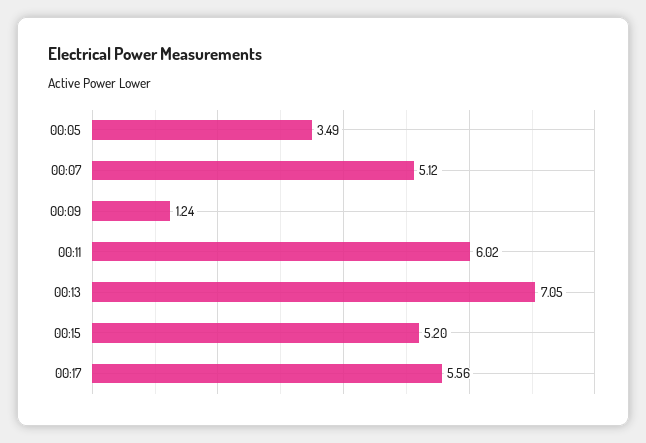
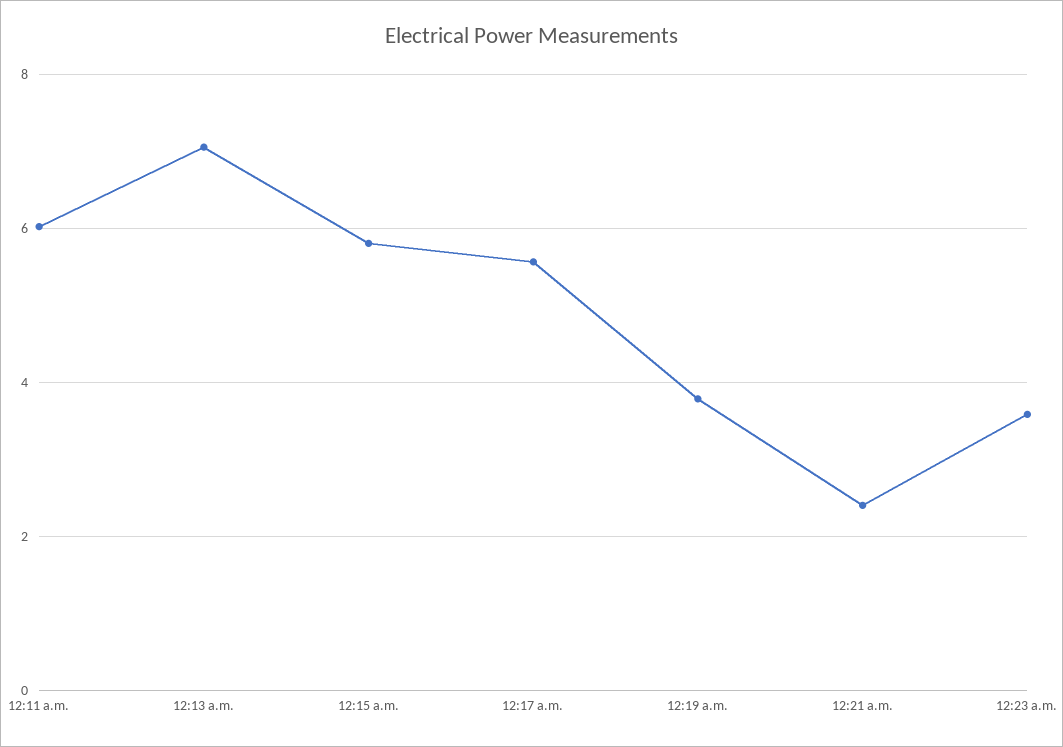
00:05: 3.49 -> none
00:07: 5.12 -> none
00:09: 1.24 -> none
00:15: 5.2 -> 5.8
12:19 a.m.: none -> 3.8
12:21 a.m.: none -> 2.4
12:23 a.m.: none -> 3.6

